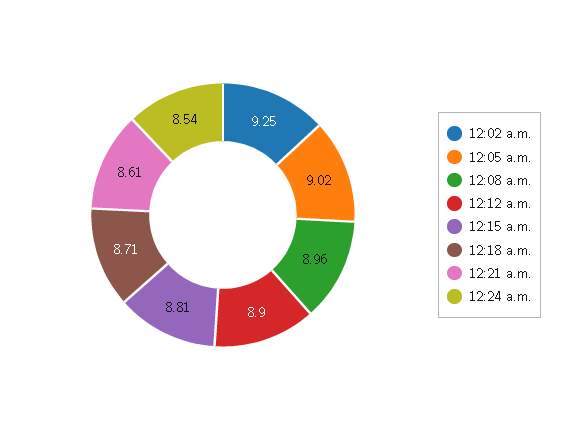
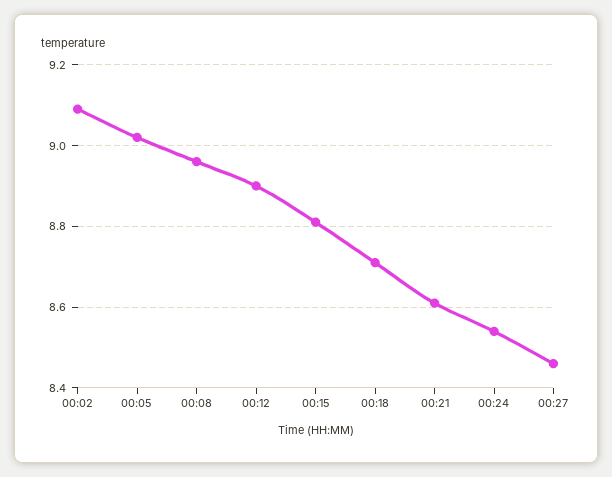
12:02 a.m.: 9.25 -> 9.1
00:27: none -> 8.45

